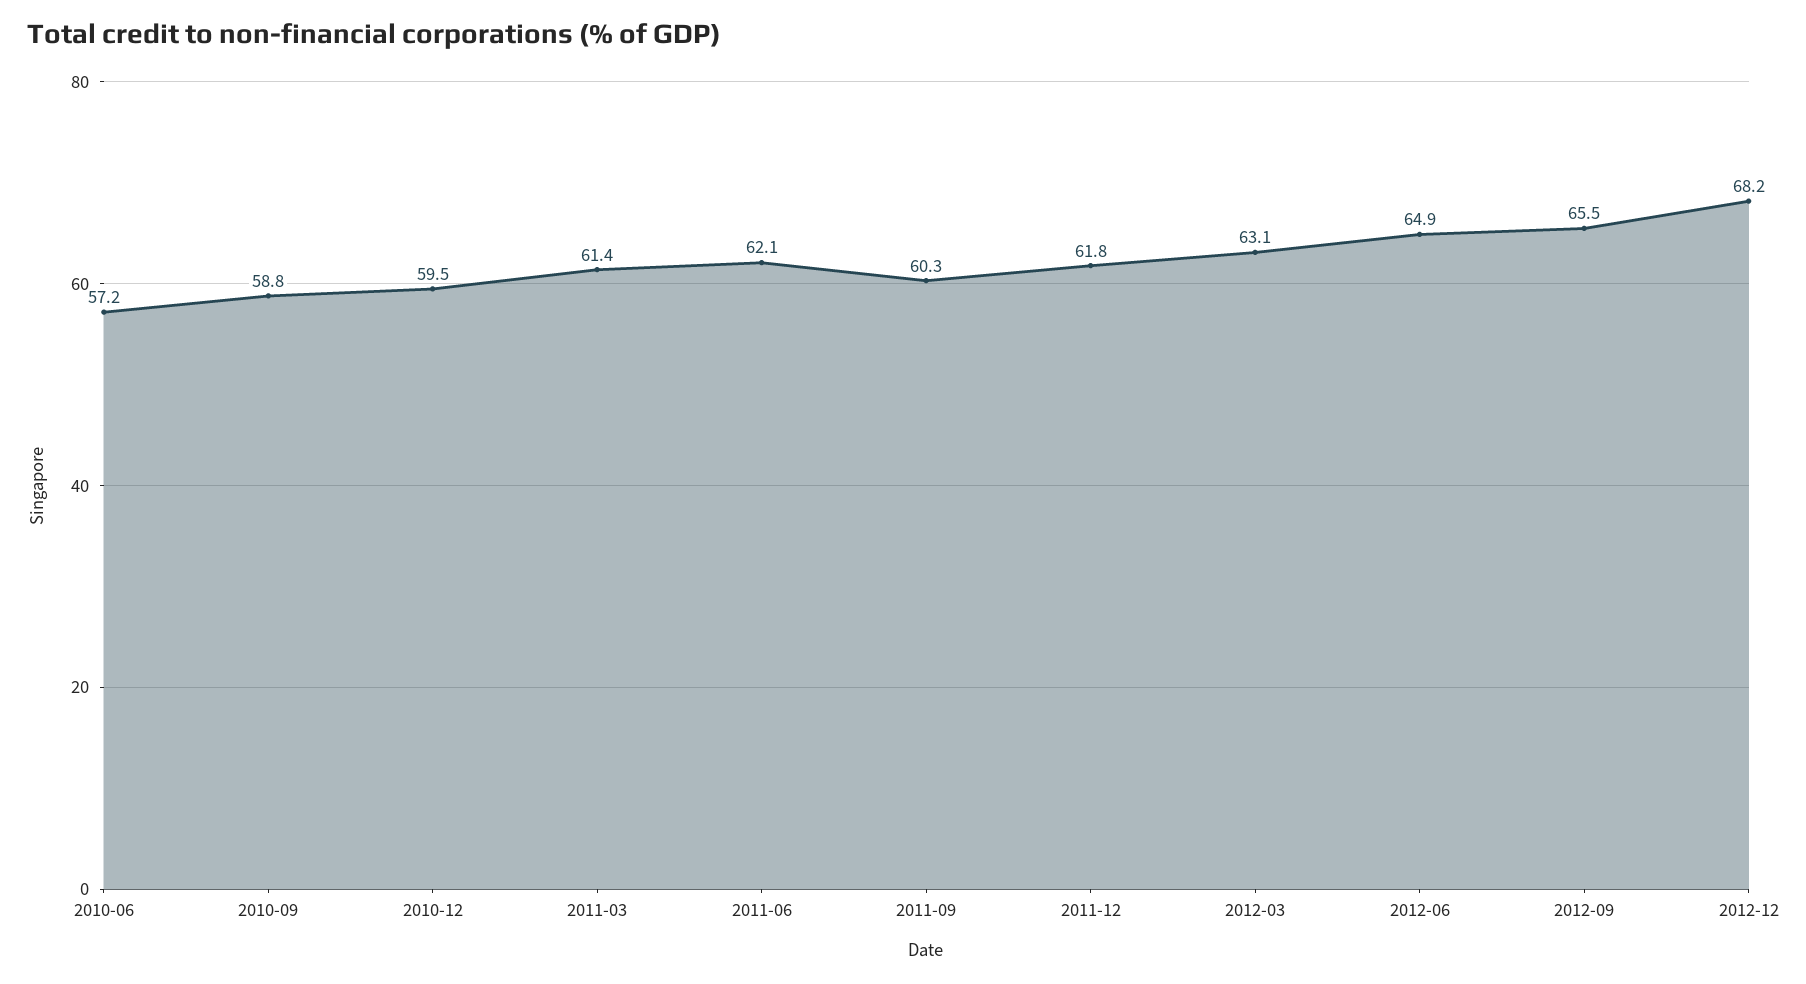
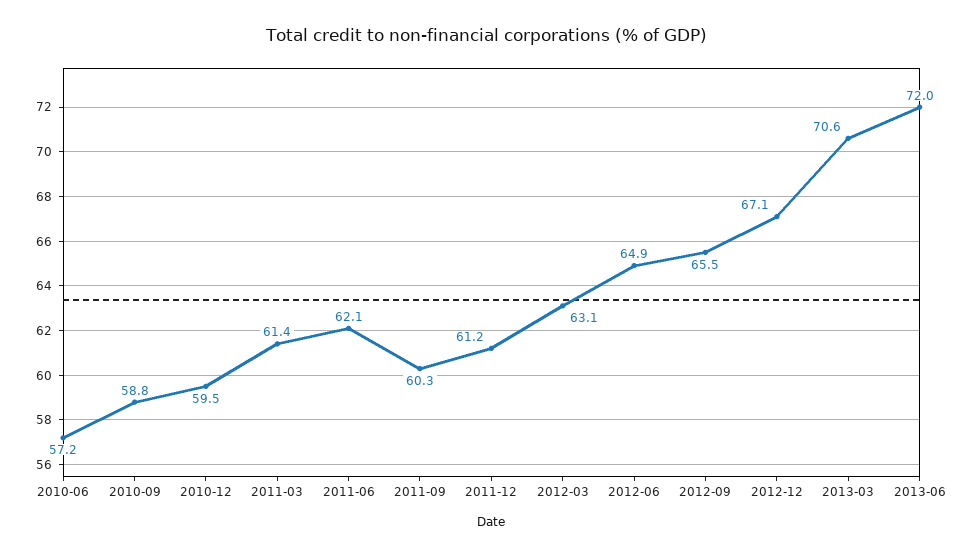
2011-12: 61.8 -> 61.2
2012-12: 68.2 -> 67.1
2013-03: none -> 70.6
2013-06: none -> 72

